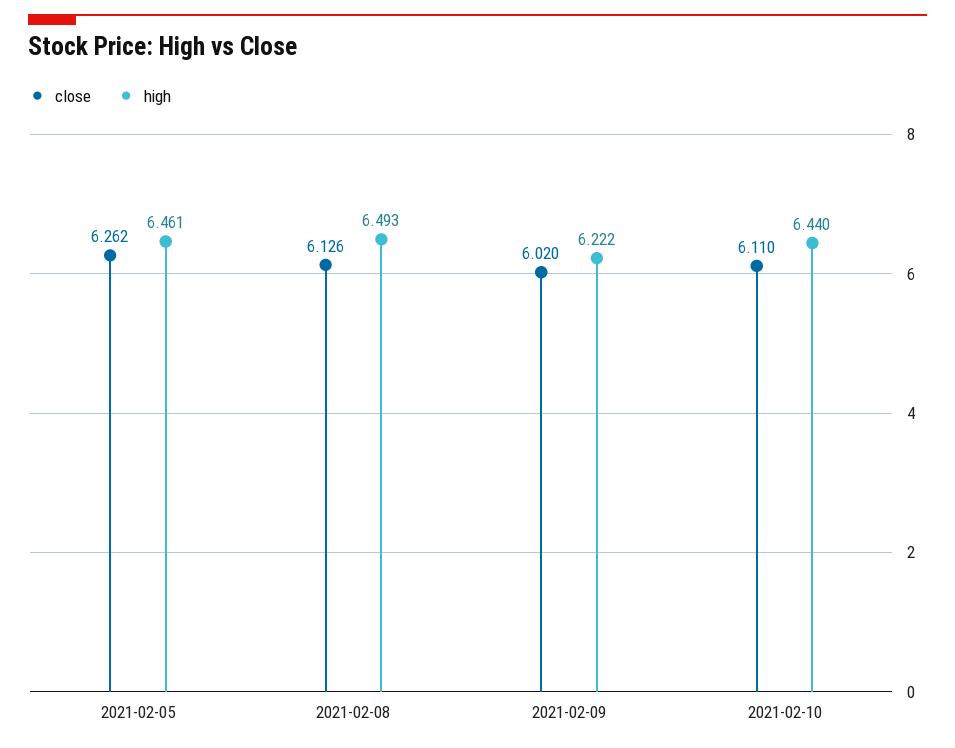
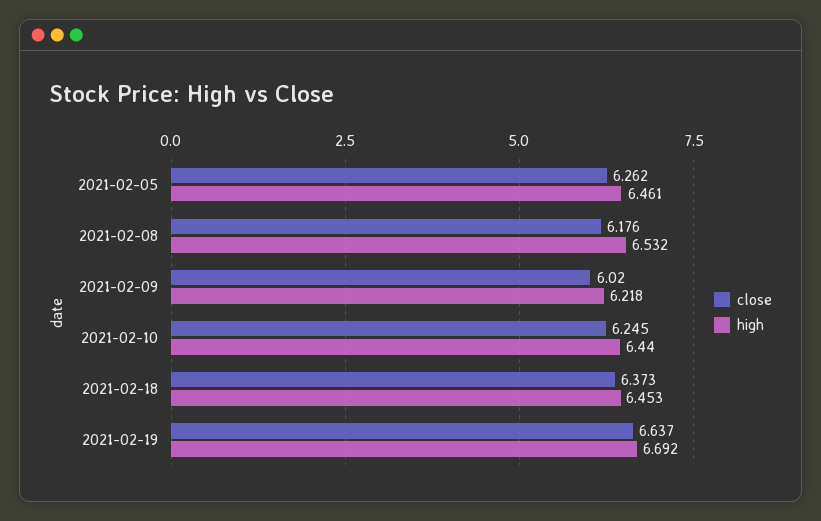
close, 2021-02-08: 6.126 -> 6.176
high, 2021-02-08: 6.493 -> 6.532
high, 2021-02-09: 6.222 -> 6.218
close, 2021-02-10: 6.11 -> 6.245
close, 2021-02-18: none -> 6.373
high, 2021-02-18: none -> 6.453
close, 2021-02-19: none -> 6.637
high, 2021-02-19: none -> 6.692

